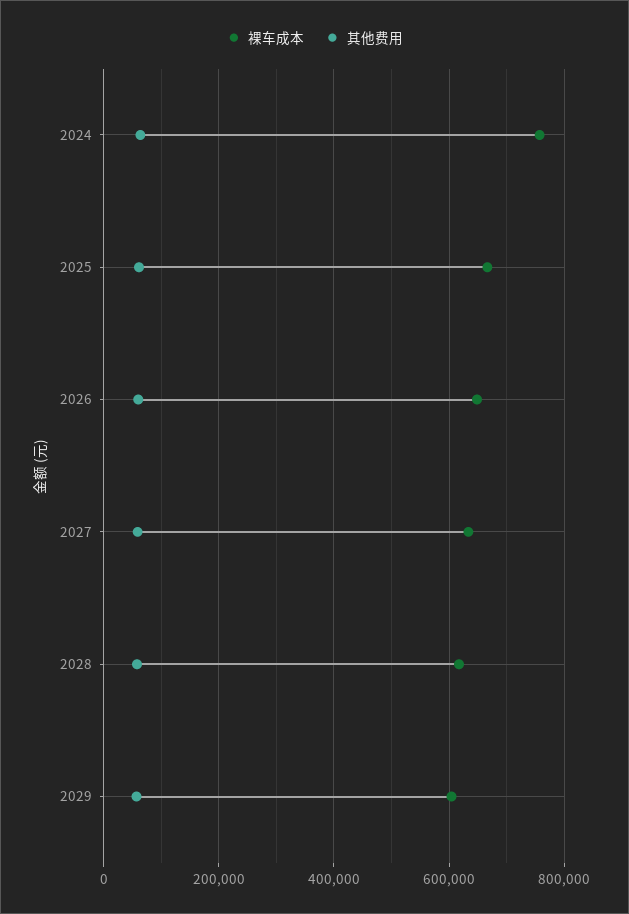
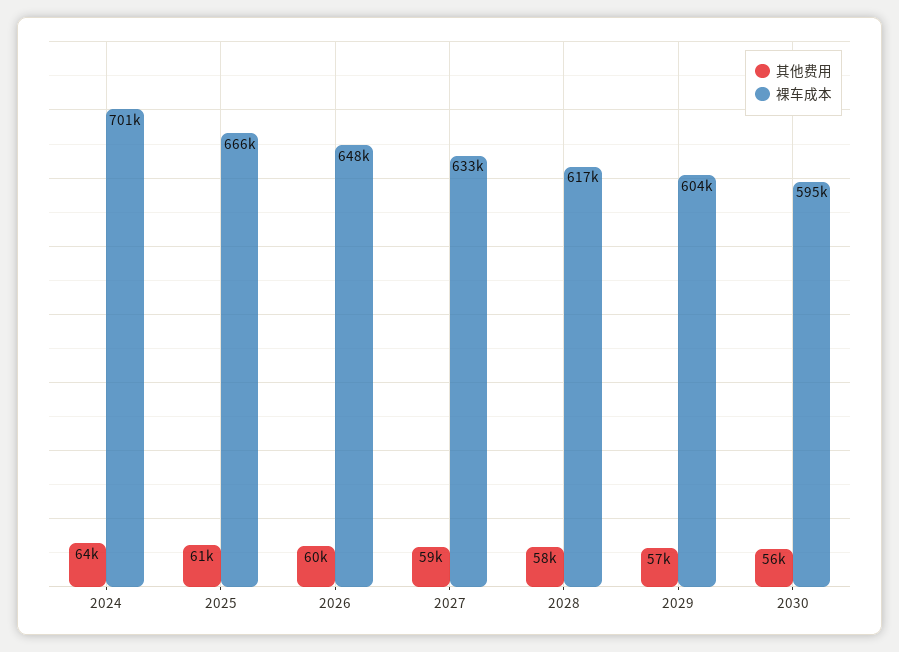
裸车成本, 2024: 760000 -> 701000
其他费用, 2030: none -> 56000
裸车成本, 2030: none -> 595000

